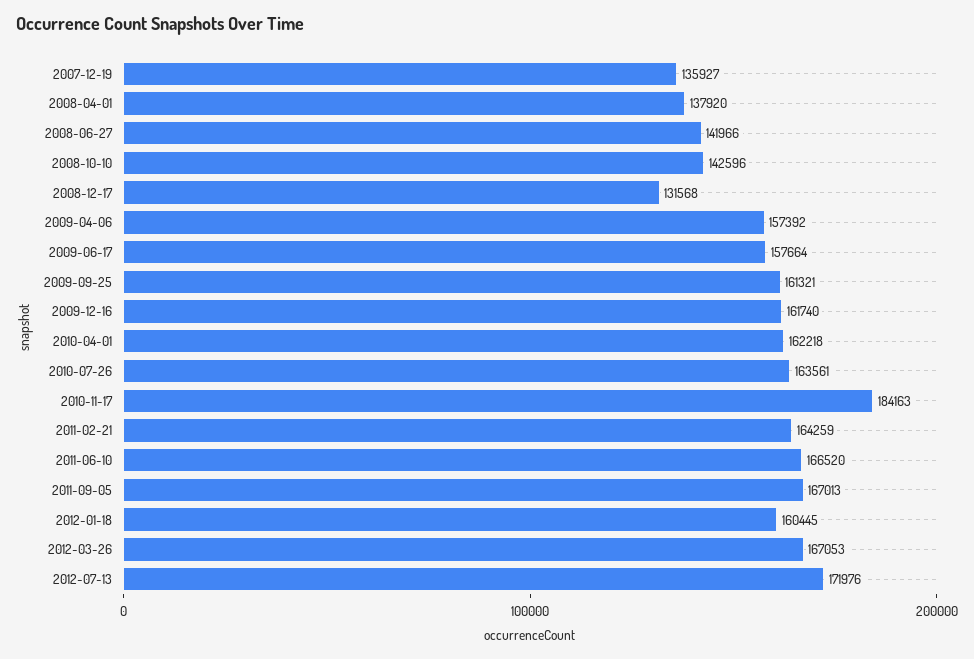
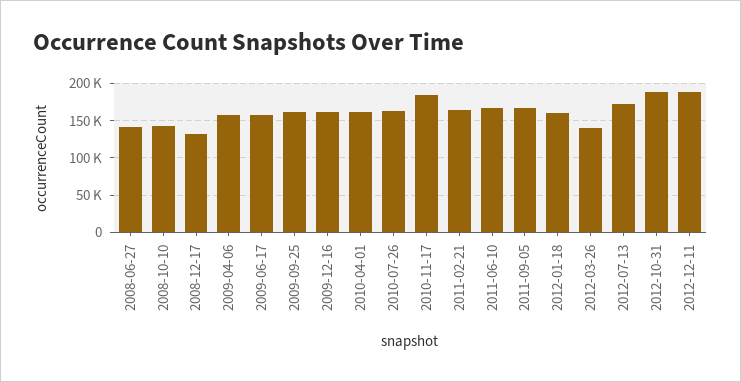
2007-12-19: 135927 -> none
2008-04-01: 137920 -> none
2012-03-26: 167053 -> 140000
2012-10-31: none -> 190000
2012-12-11: none -> 190000

